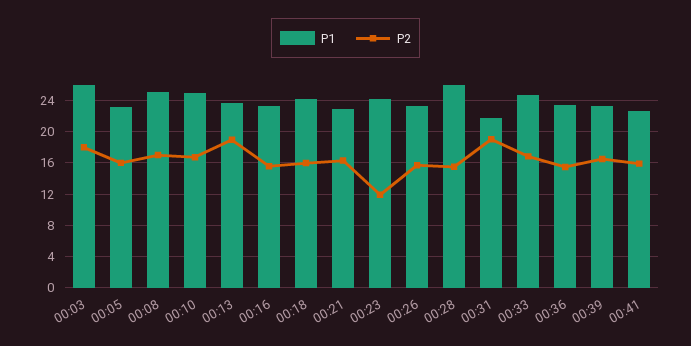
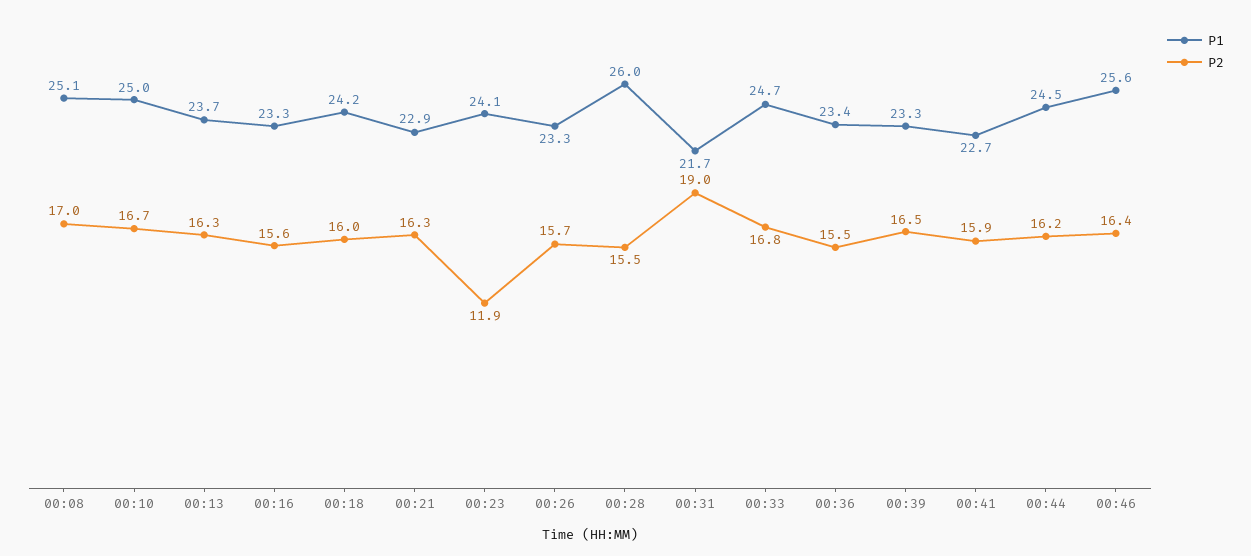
P1, 00:03: 26 -> none
P2, 00:03: 18 -> none
P1, 00:05: 23 -> none
P2, 00:05: 16 -> none
P2, 00:13: 19 -> 16.3
P1, 00:44: none -> 24.5
P2, 00:44: none -> 16.2
P1, 00:46: none -> 25.6
P2, 00:46: none -> 16.4

